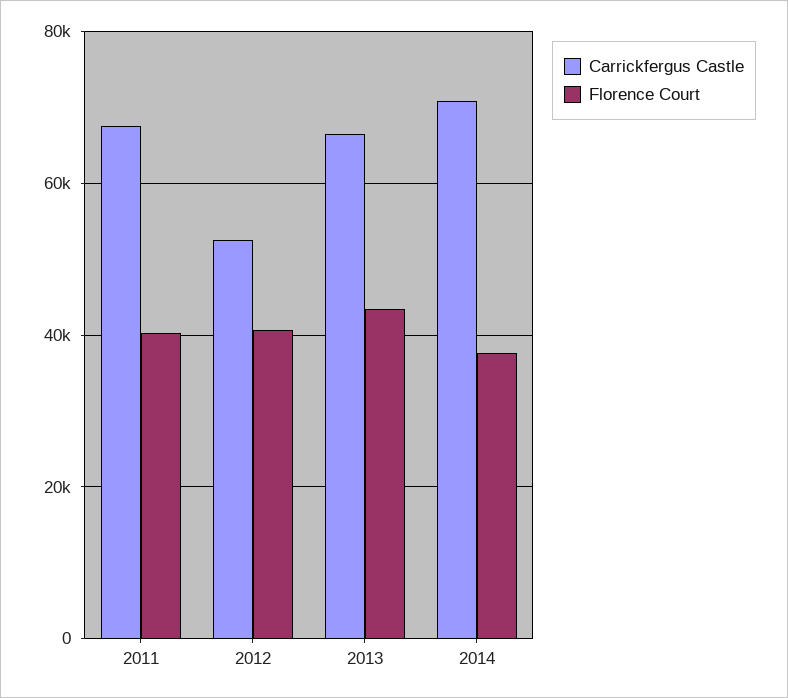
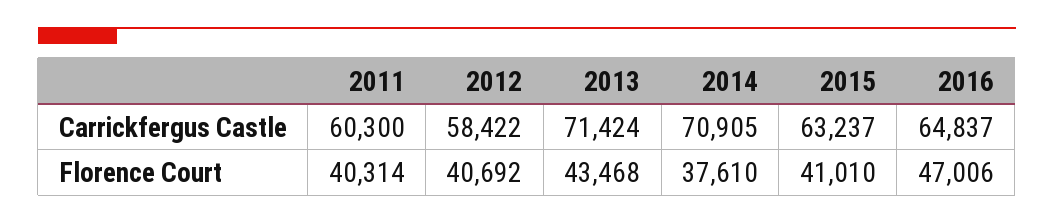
Carrickfergus Castle, 2011: 68000 -> 60300
Carrickfergus Castle, 2012: 52000 -> 58422
Carrickfergus Castle, 2013: 66000 -> 71424
Carrickfergus Castle, 2015: none -> 63237
Carrickfergus Castle, 2016: none -> 64837
Florence Court, 2015: none -> 41010
Florence Court, 2016: none -> 47006

